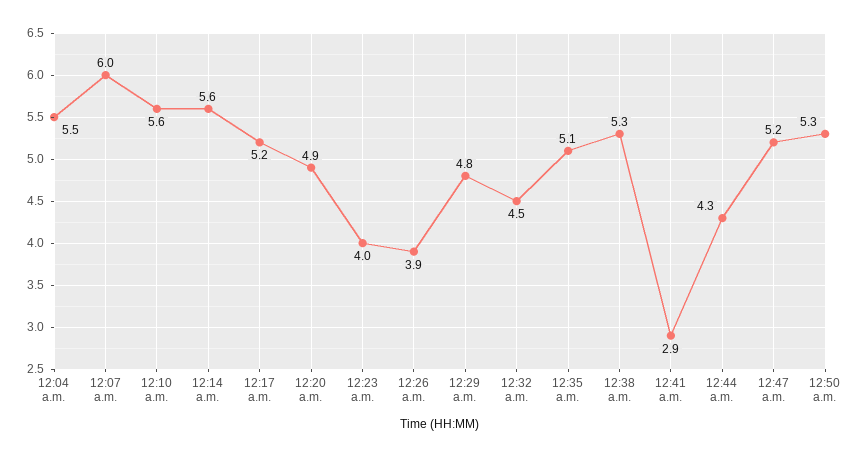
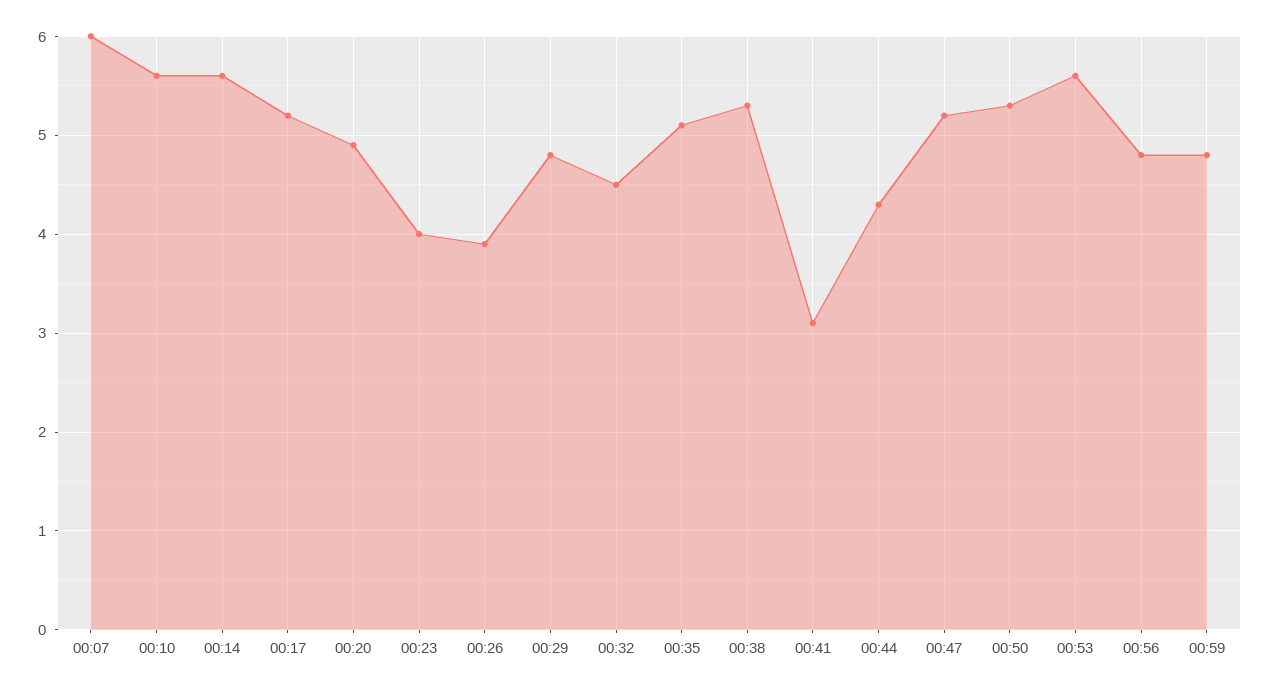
12:04 a.m.: 5.5 -> none
12:41 a.m.: 2.9 -> 3.1
00:53: none -> 5.6
00:56: none -> 4.8
00:59: none -> 4.8

